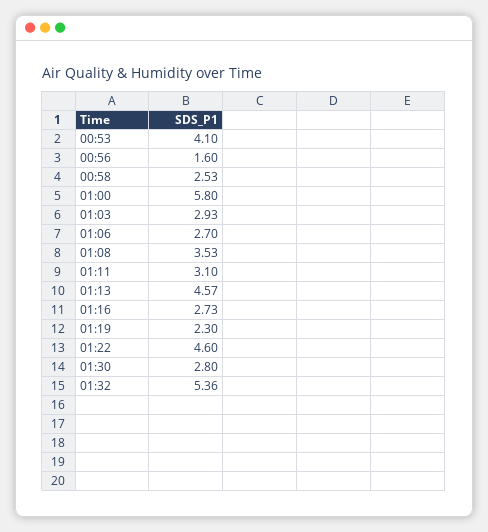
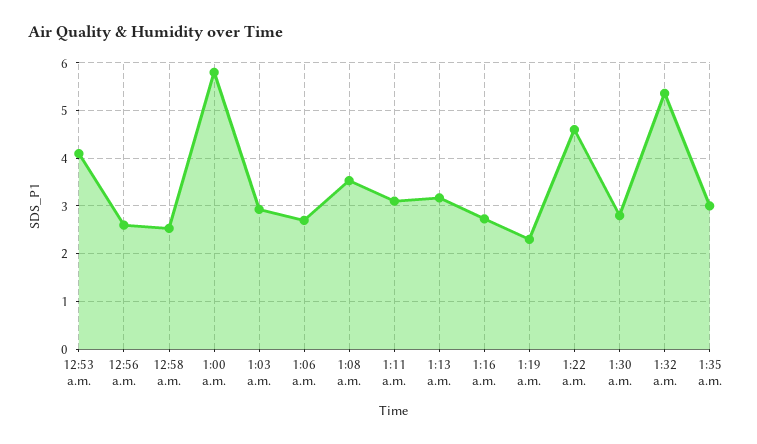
00:56: 1.6 -> 2.6
01:13: 4.57 -> 3.2
1:35 a.m.: none -> 3

